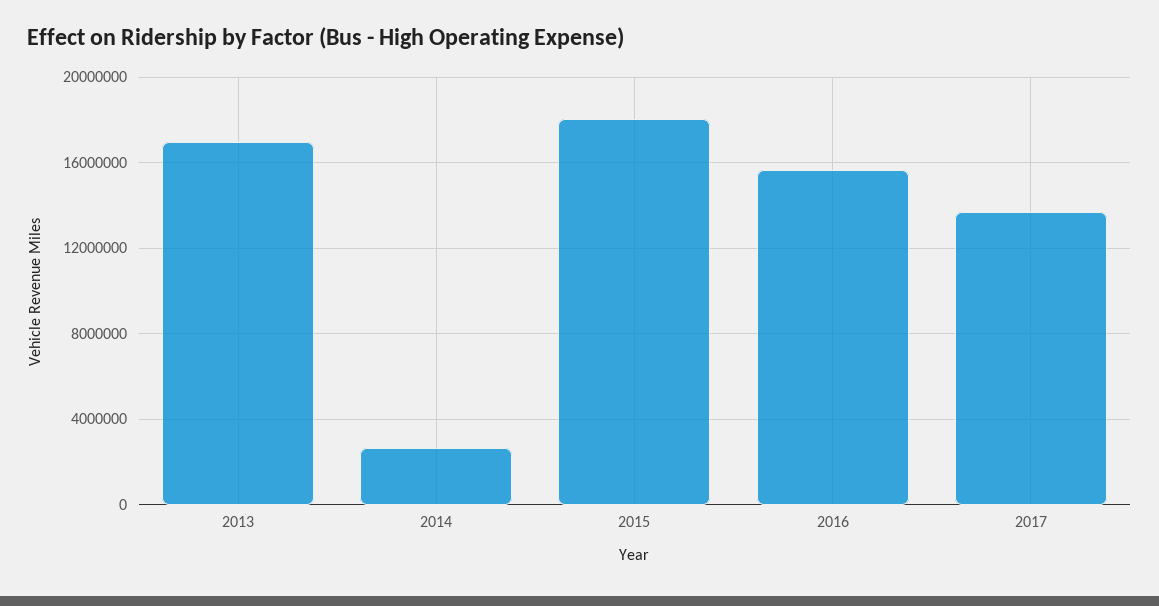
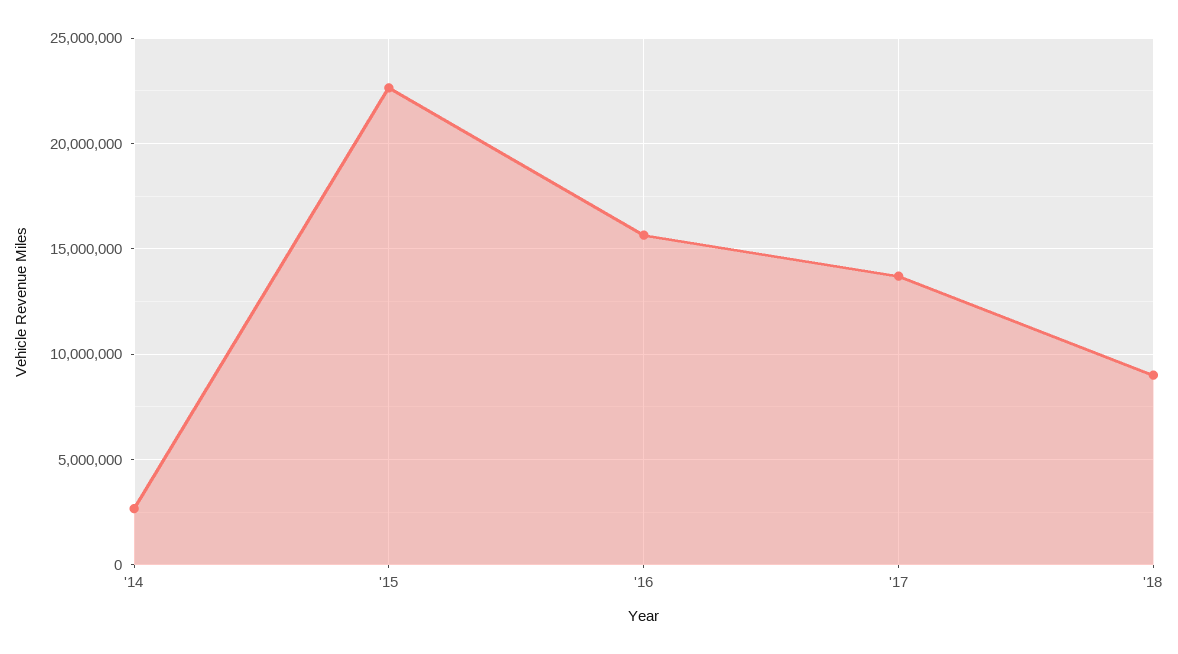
2013: 17000000 -> none
2015: 18000000 -> 22500000
'18: none -> 9000000

